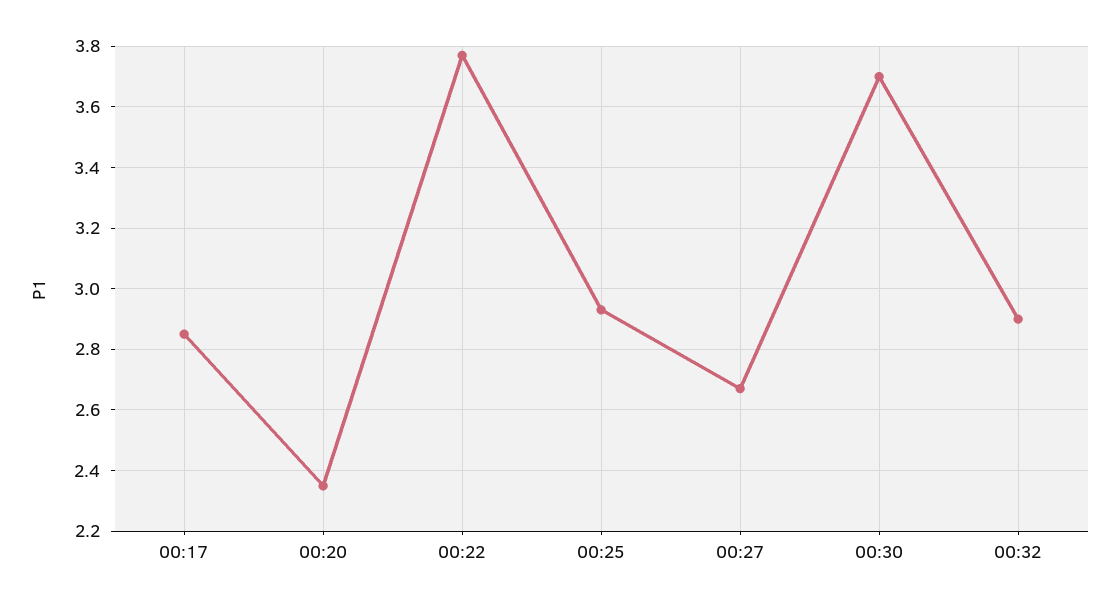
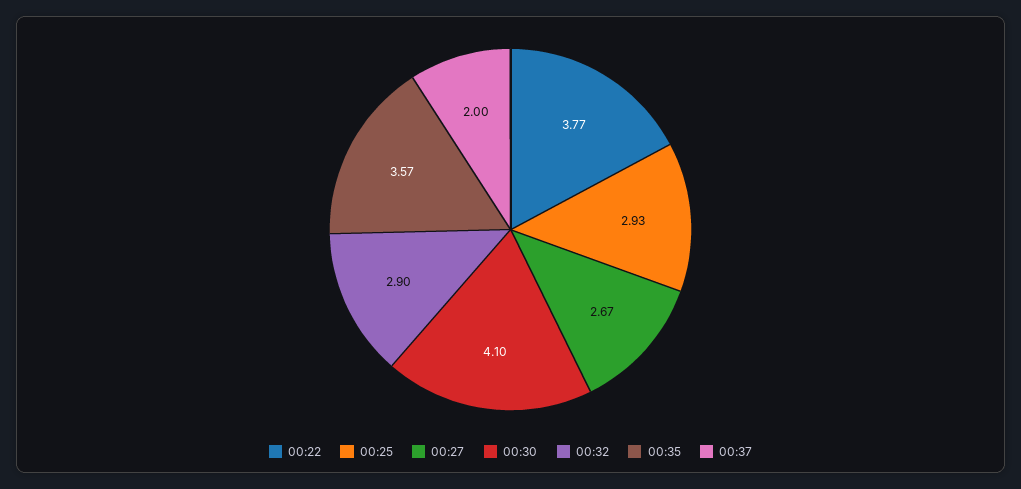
00:17: 2.85 -> none
00:20: 2.35 -> none
00:30: 3.7 -> 4.1
00:35: none -> 3.57
00:37: none -> 2

